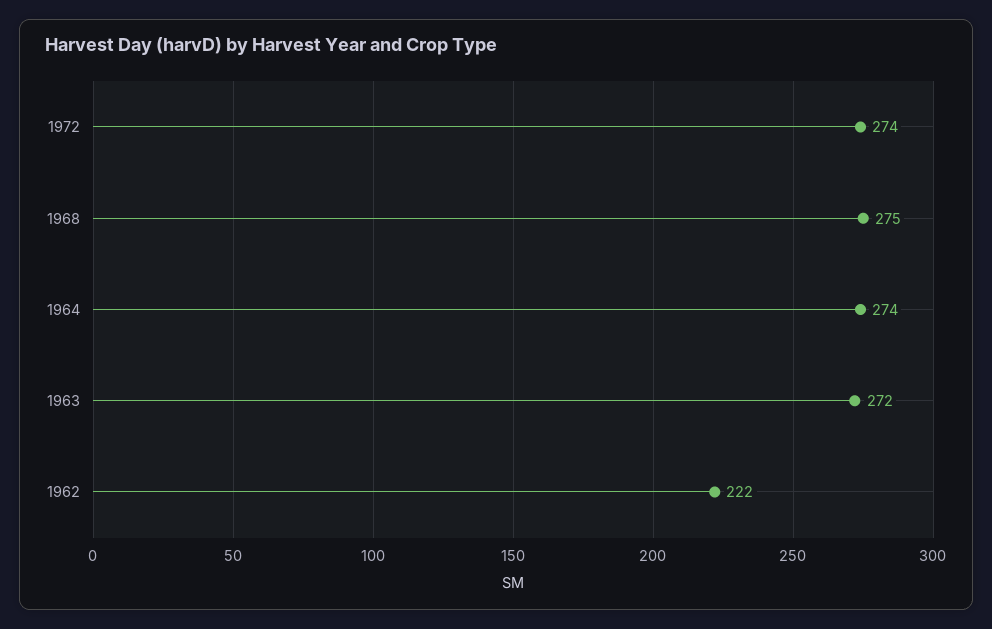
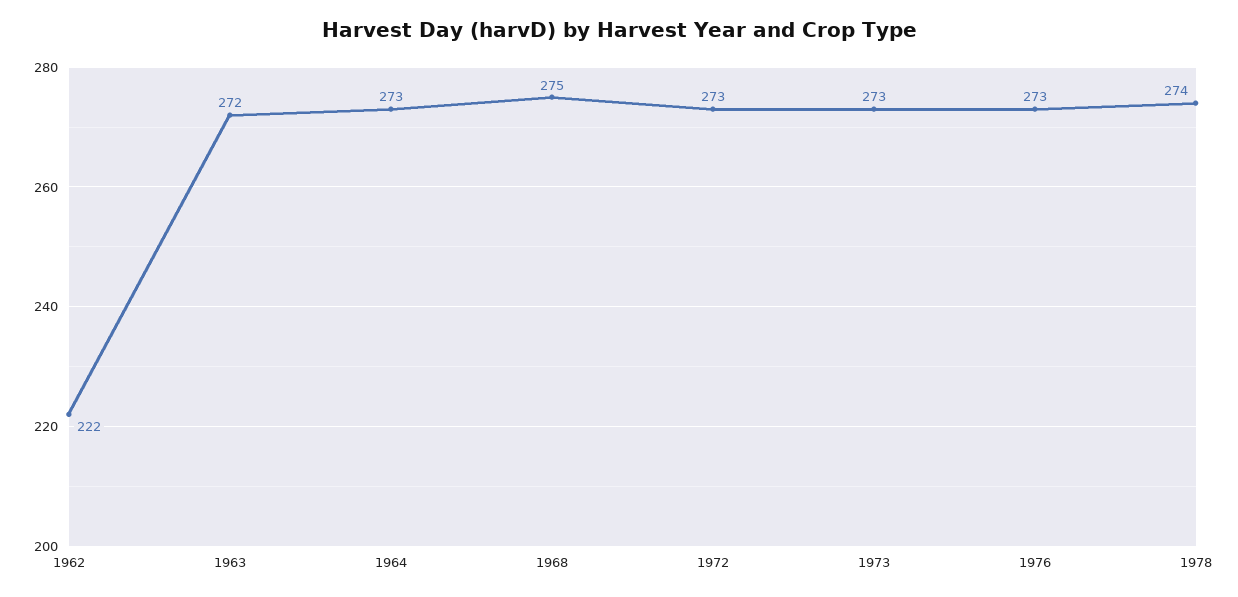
1972: 274 -> 273
1964: 274 -> 273
1973: none -> 273
1976: none -> 273
1978: none -> 274

